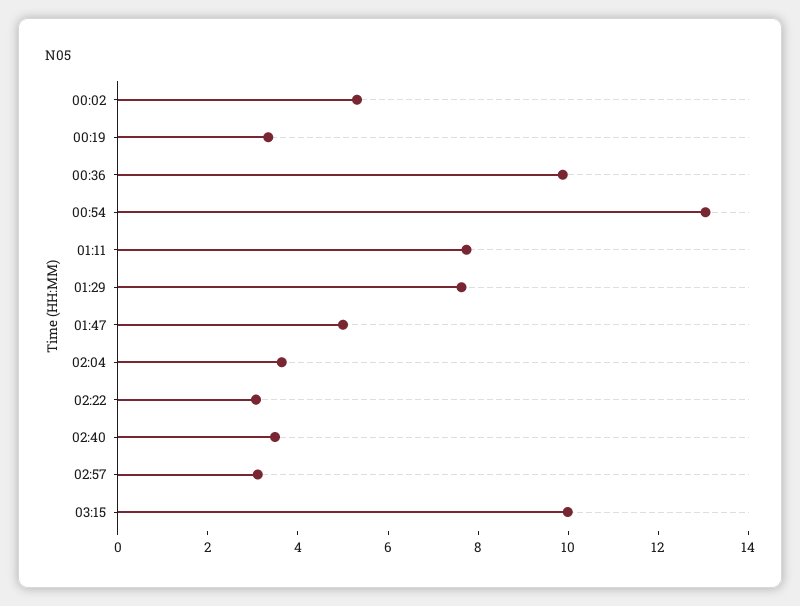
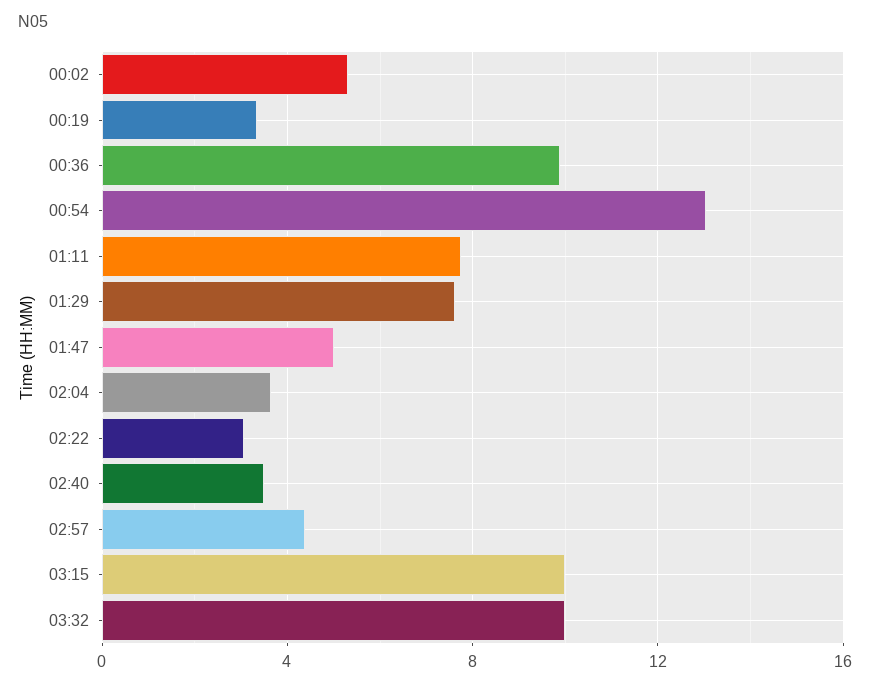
02:57: 3 -> 4.5
03:32: none -> 10

